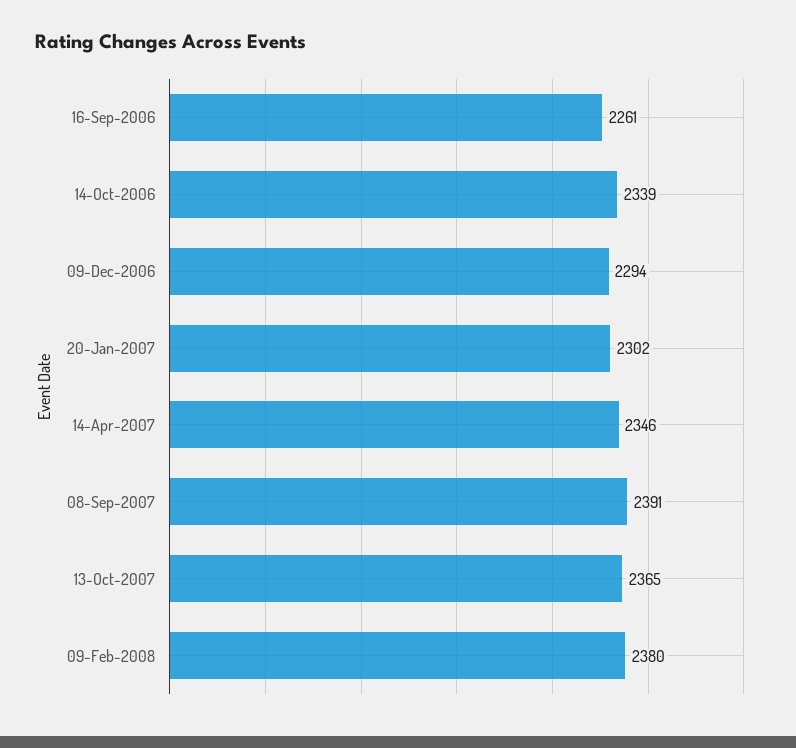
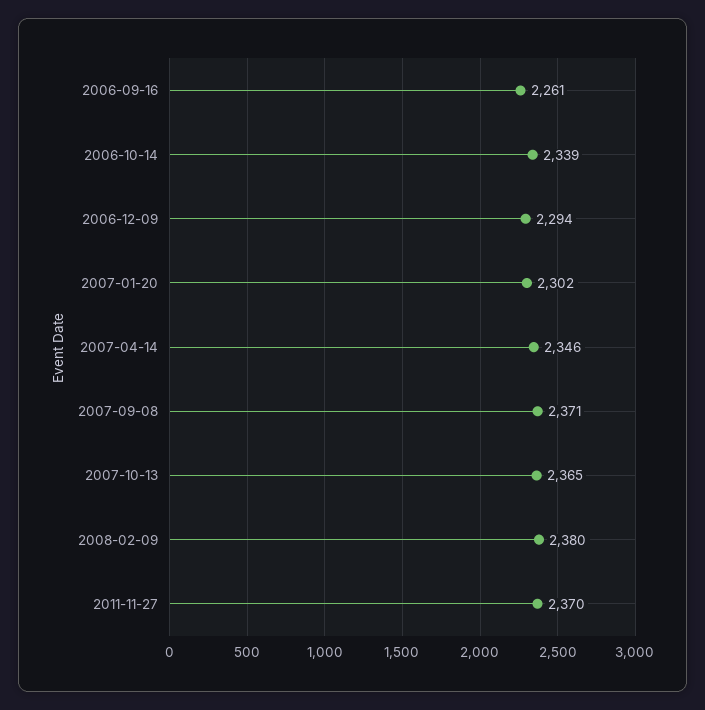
08-Sep-2007: 2391 -> 2371
2011-11-27: none -> 2370

